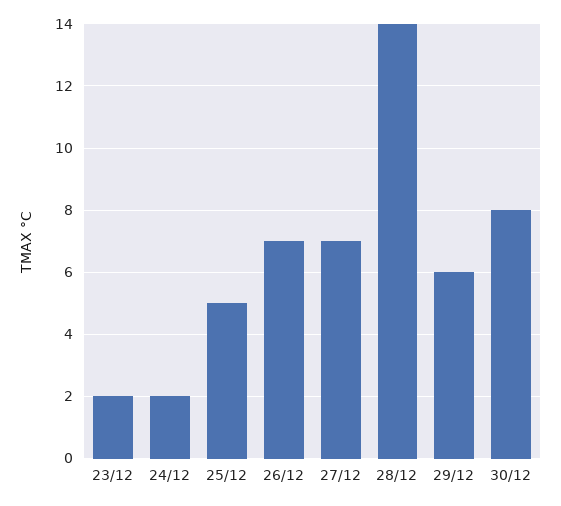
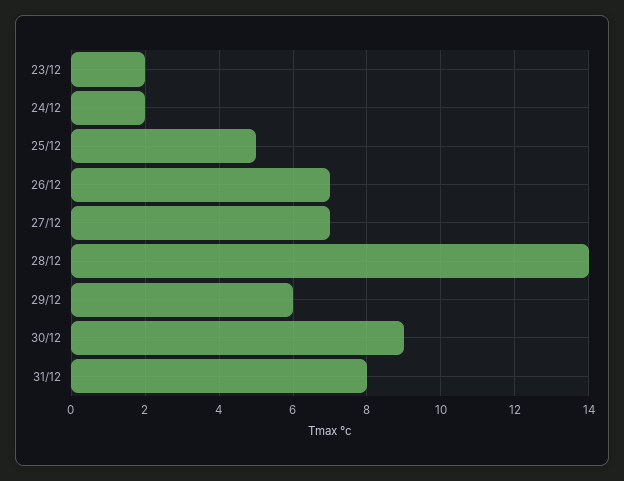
30/12: 8 -> 9
31/12: none -> 8

